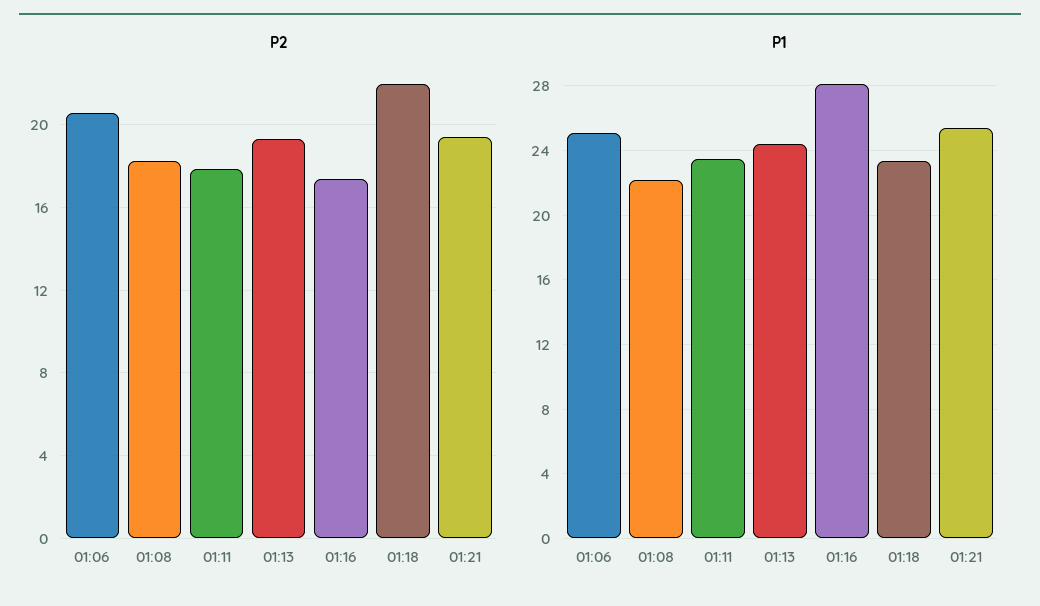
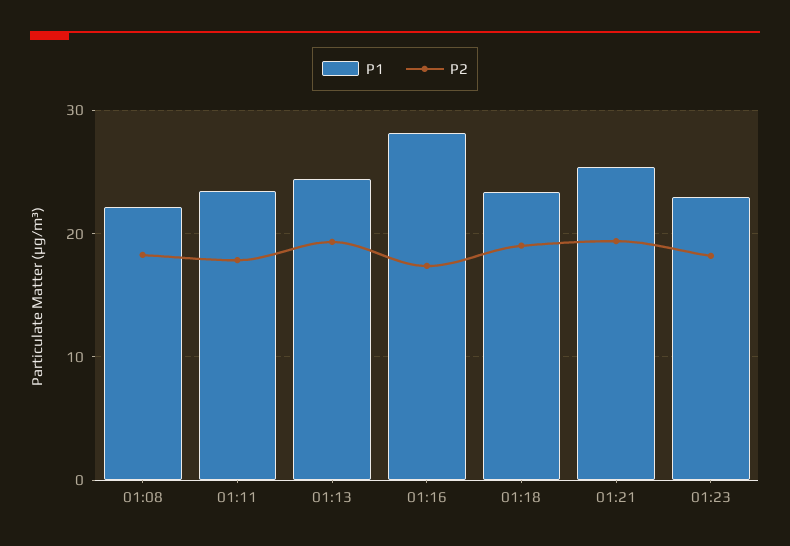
P2, 01:06: 20.5 -> none
P2, 01:18: 22 -> 19
P1, 01:06: 25 -> none
P1, 01:23: none -> 23
P2, 01:23: none -> 18

